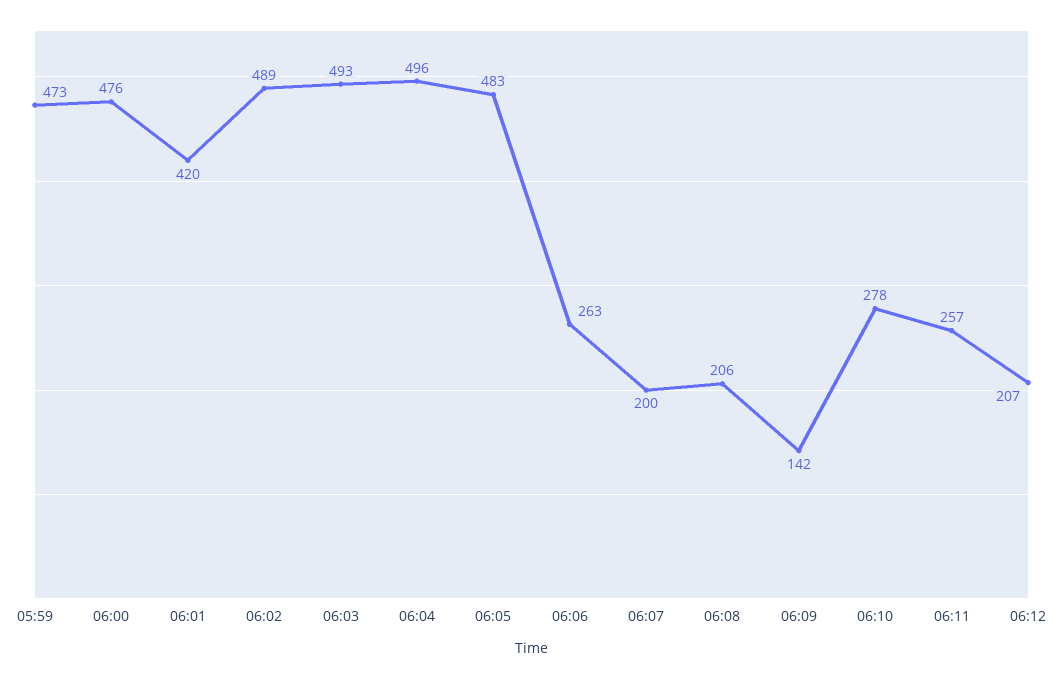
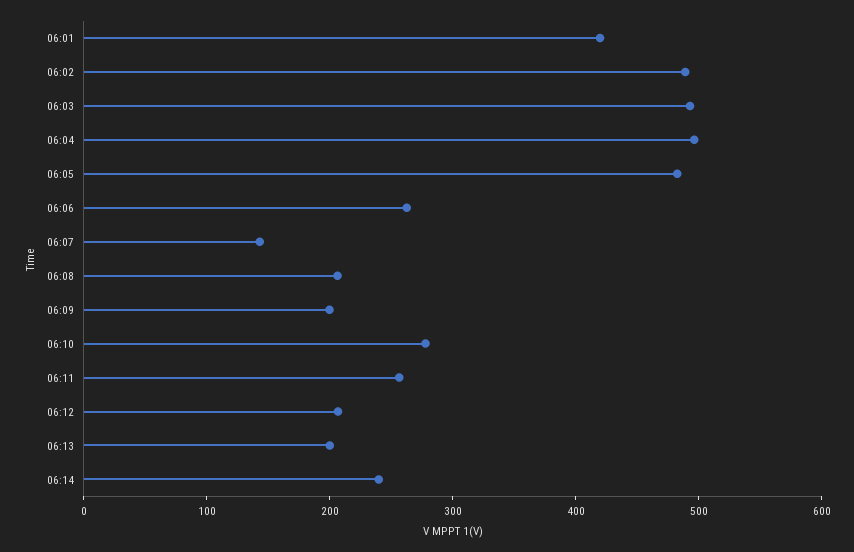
05:59: 473 -> none
06:00: 476 -> none
06:07: 200 -> 140
06:09: 142 -> 200
06:13: none -> 200
06:14: none -> 240

